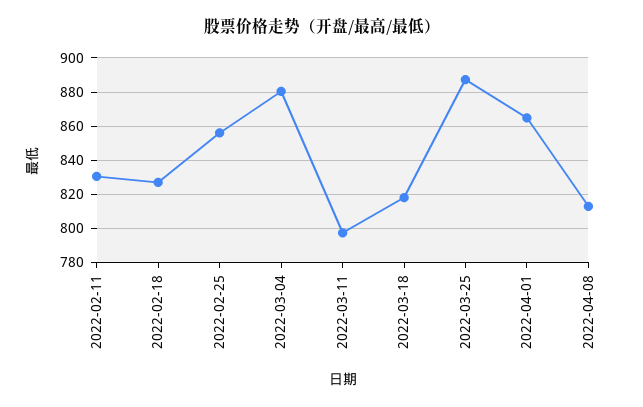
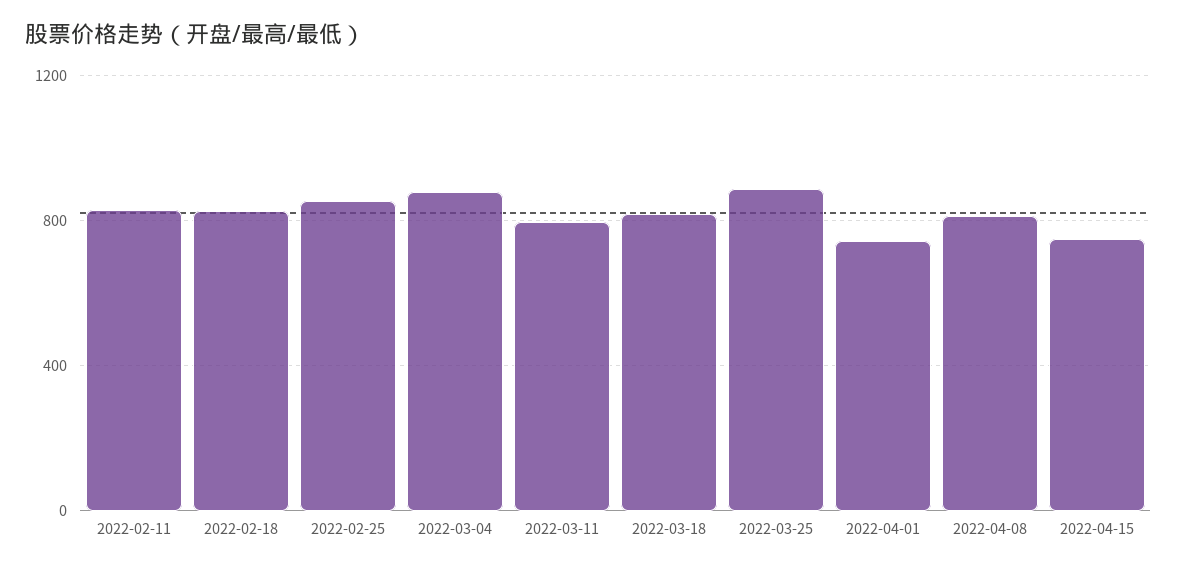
2022-04-01: 865 -> 750
2022-04-15: none -> 750

